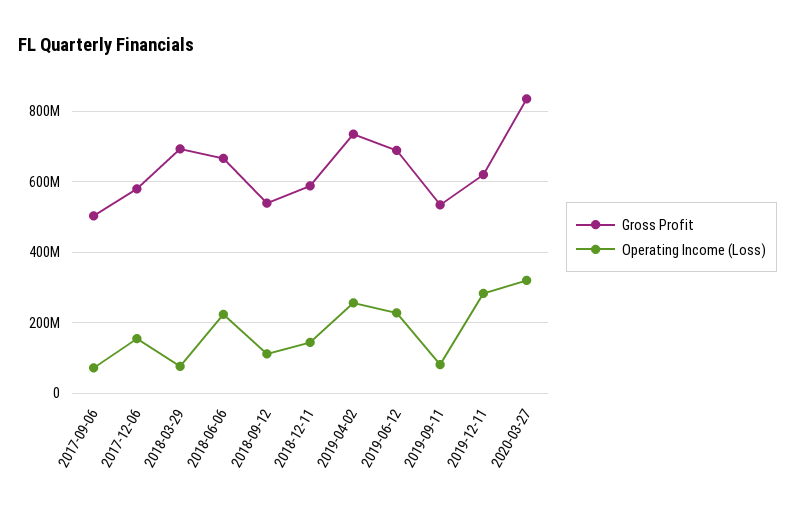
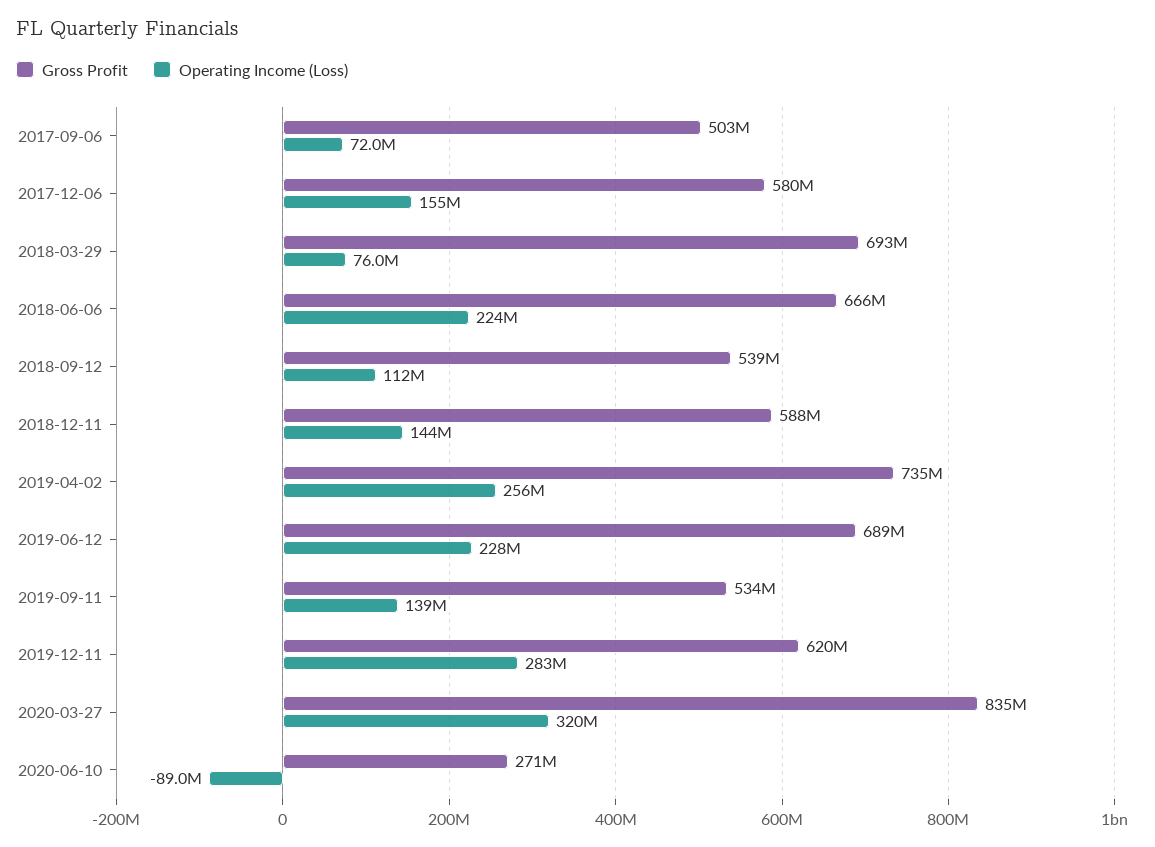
Operating Income (Loss), 2019-09-11: 80000000 -> 139000000
Gross Profit, 2020-06-10: none -> 271000000
Operating Income (Loss), 2020-06-10: none -> -89000000

